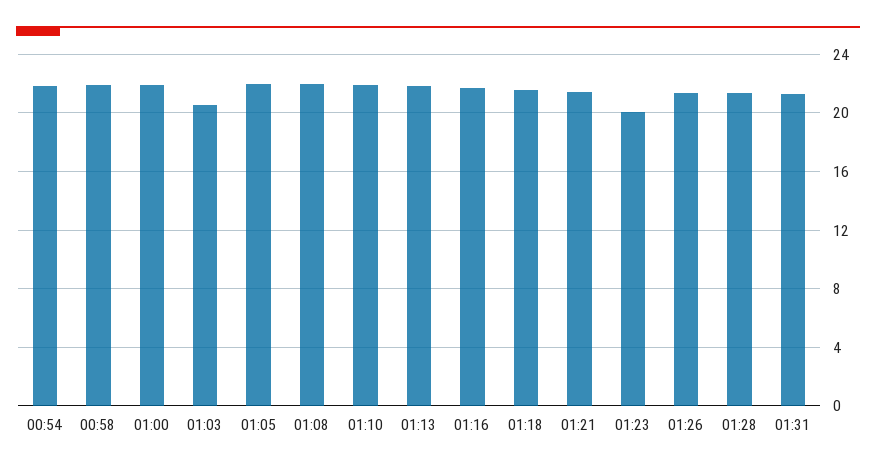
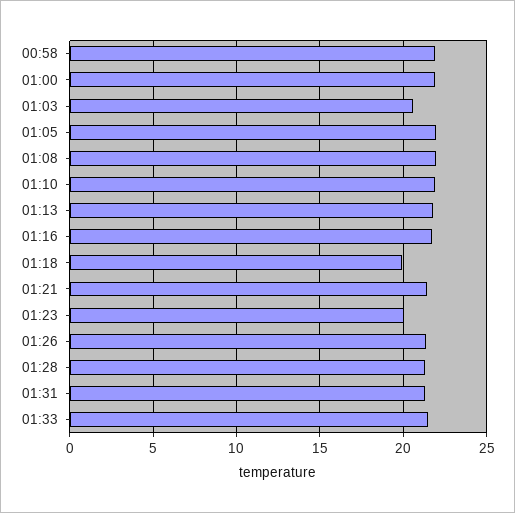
00:54: 22 -> none
01:18: 21.5 -> 20
01:33: none -> 21.5

